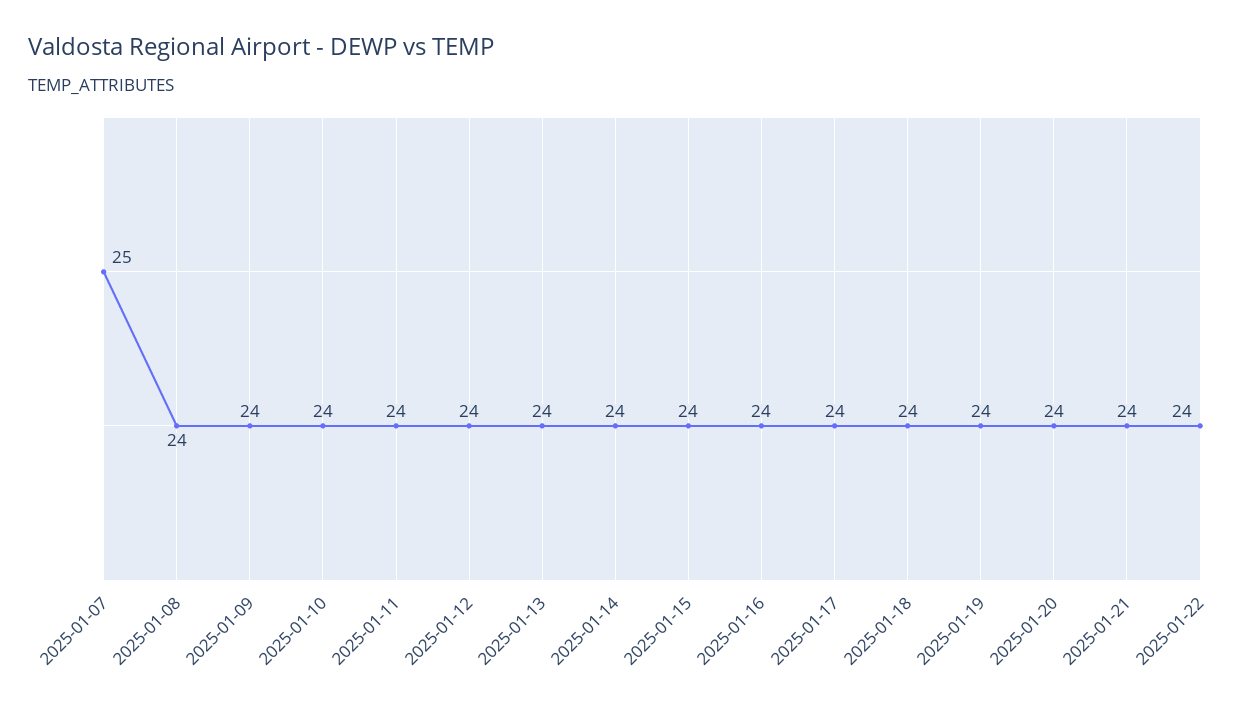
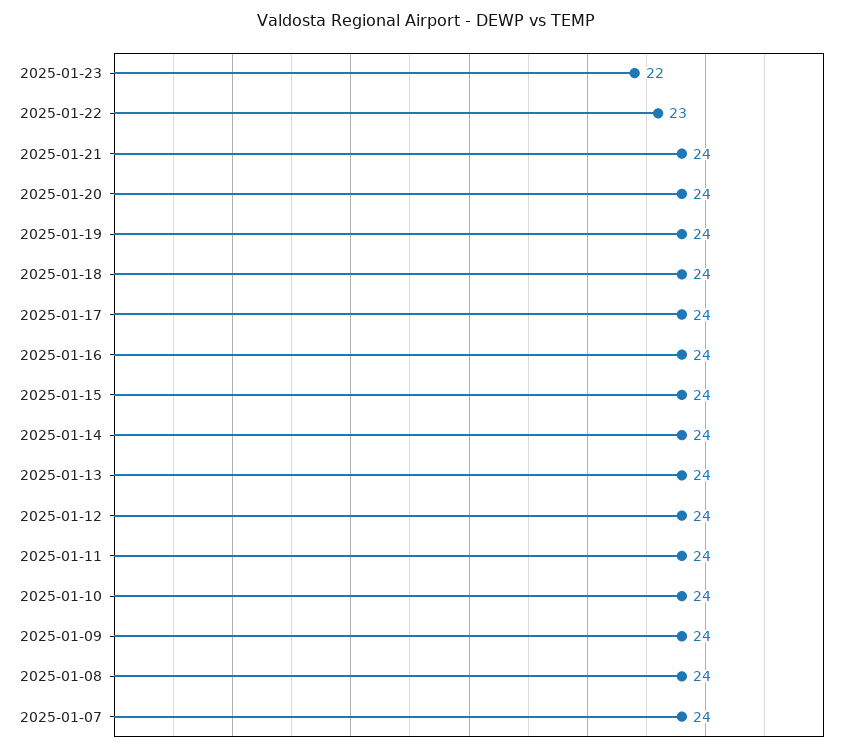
2025-01-07: 25 -> 24
2025-01-22: 24 -> 23
2025-01-23: none -> 22

